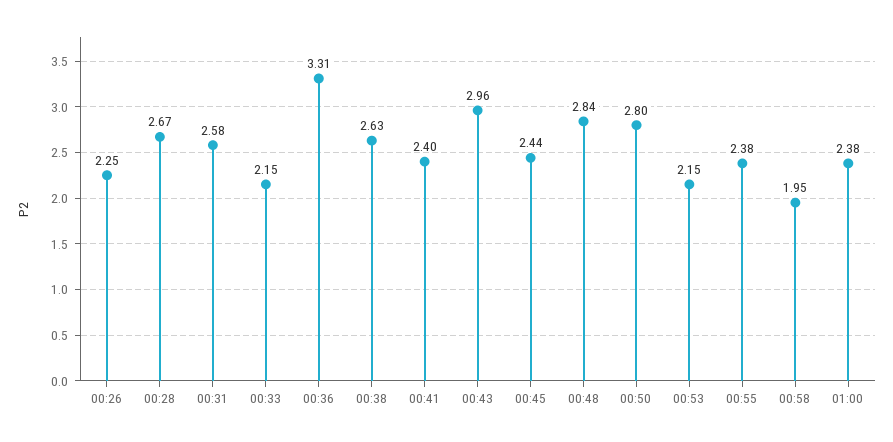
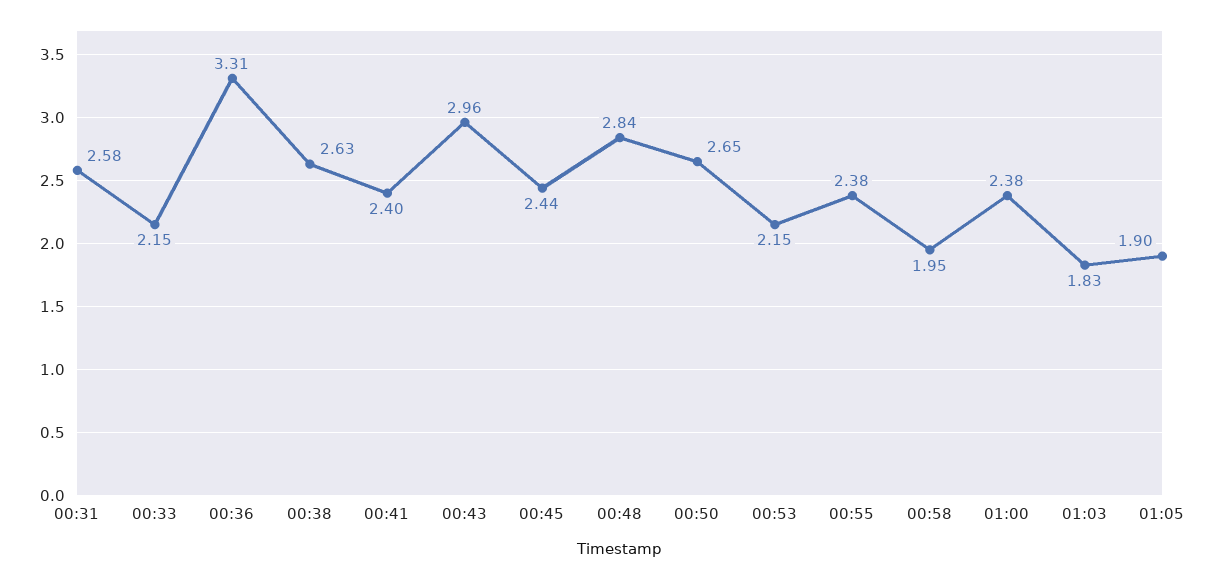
00:26: 2.25 -> none
00:28: 2.67 -> none
00:50: 2.8 -> 2.65
01:03: none -> 1.83
01:05: none -> 1.9

